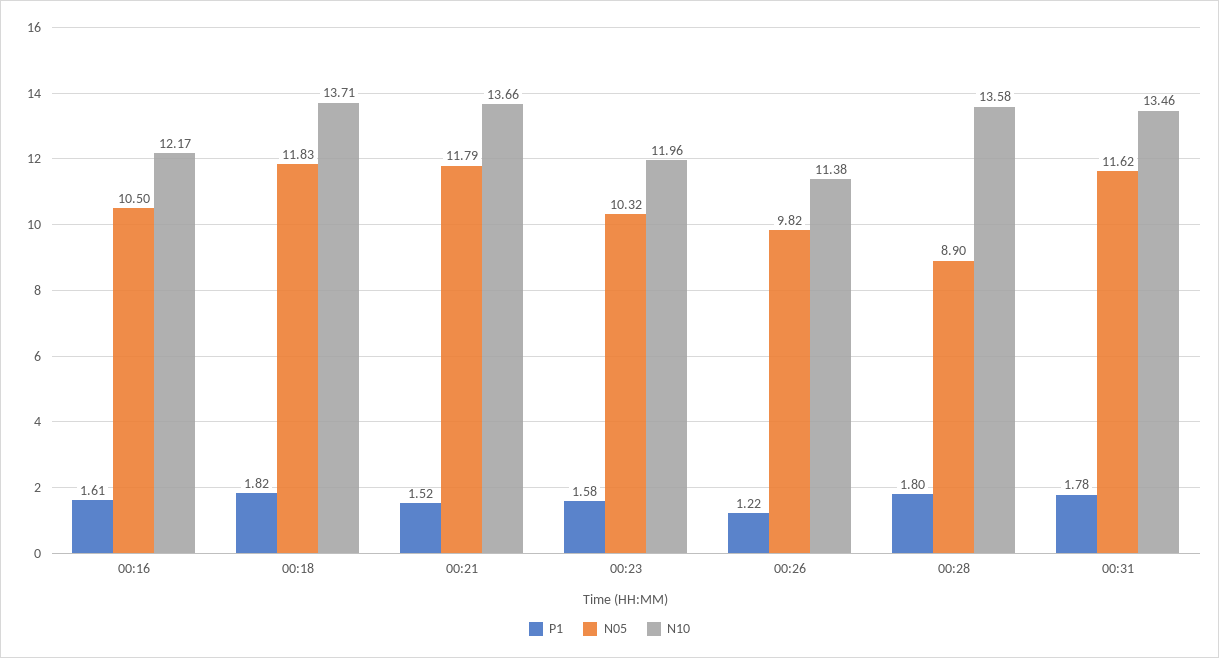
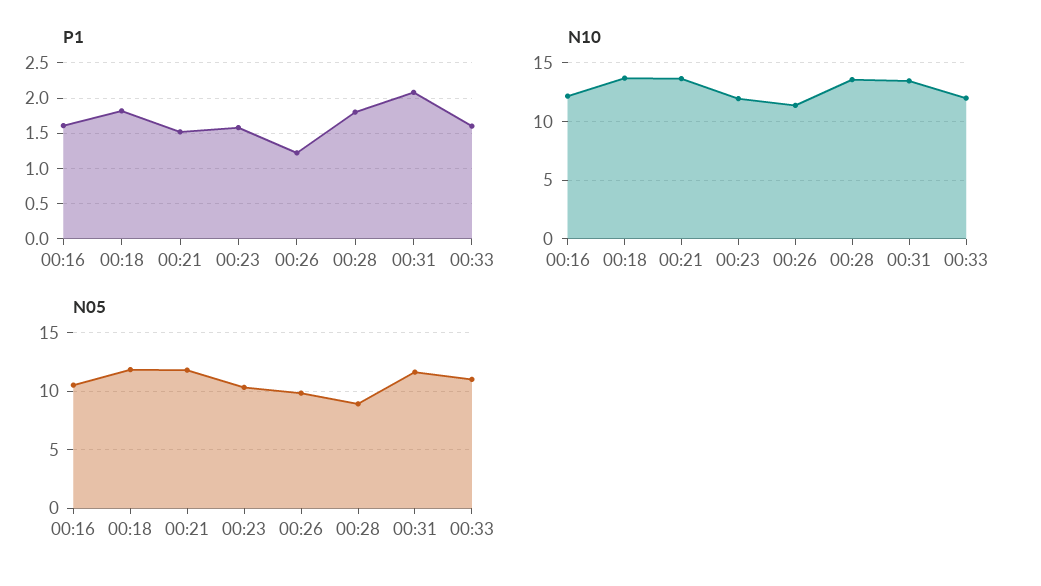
P1, 00:31: 1.78 -> 2.1
P1, 00:33: none -> 1.6
N10, 00:33: none -> 12
N05, 00:33: none -> 11

